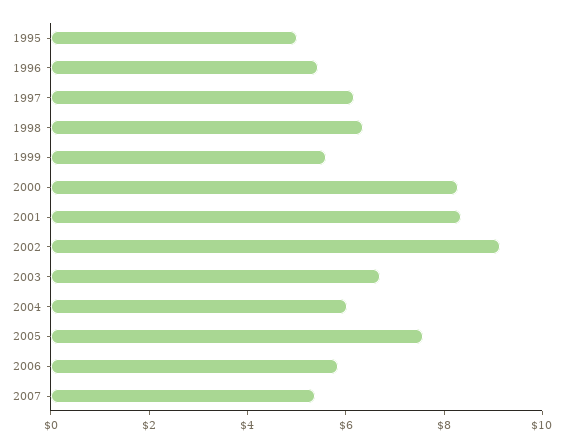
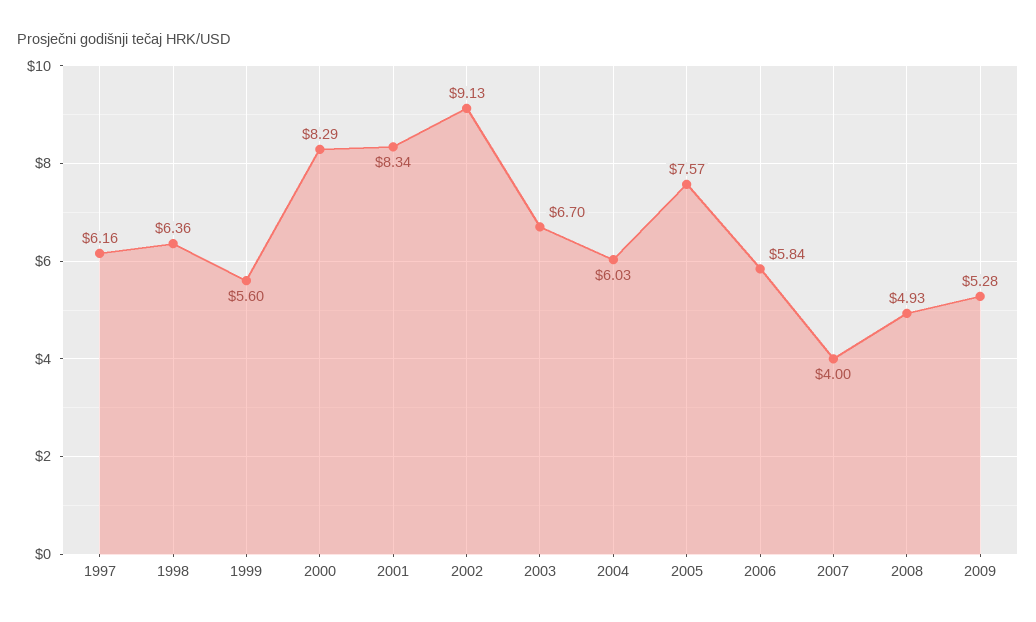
1995: 5 -> none
1996: 5.5 -> none
2007: 5.5 -> 4
2008: none -> 4.93
2009: none -> 5.28

